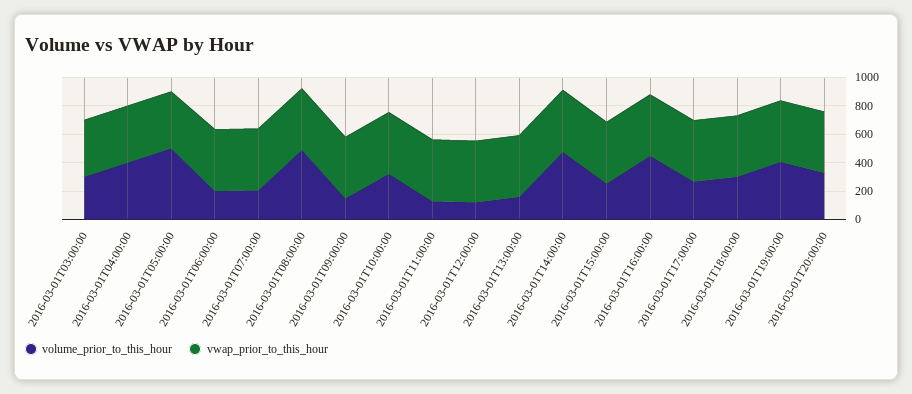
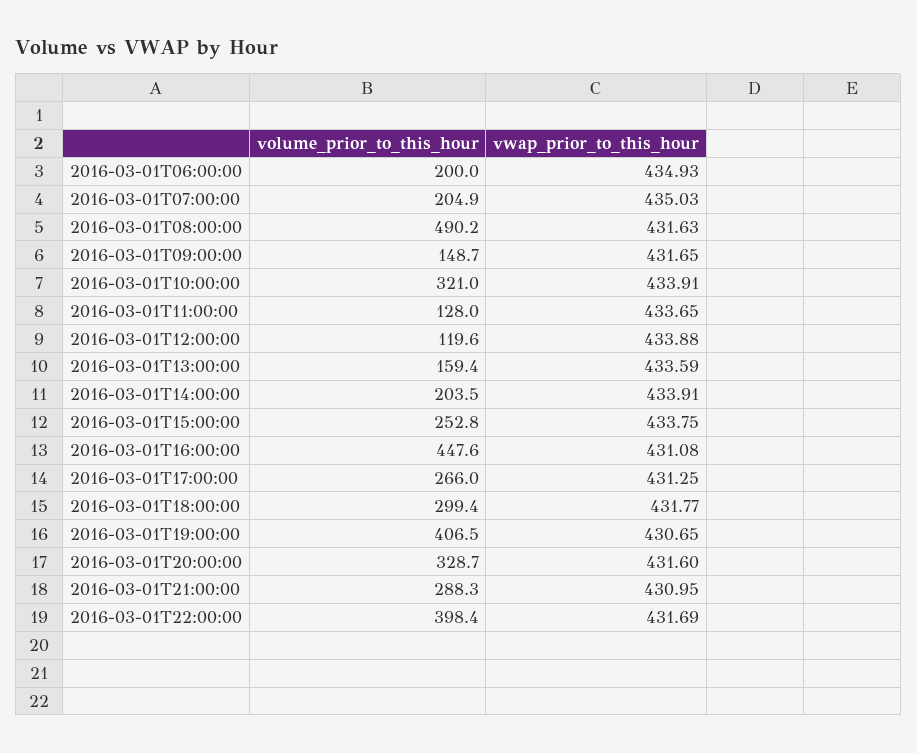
volume_prior_to_this_hour, 2016-03-01T03:00:00: 300 -> none
vwap_prior_to_this_hour, 2016-03-01T03:00:00: 400 -> none
volume_prior_to_this_hour, 2016-03-01T04:00:00: 400 -> none
vwap_prior_to_this_hour, 2016-03-01T04:00:00: 400 -> none
volume_prior_to_this_hour, 2016-03-01T05:00:00: 500 -> none
vwap_prior_to_this_hour, 2016-03-01T05:00:00: 400 -> none
volume_prior_to_this_hour, 2016-03-01T14:00:00: 500 -> 203.5
volume_prior_to_this_hour, 2016-03-01T21:00:00: none -> 288.3
vwap_prior_to_this_hour, 2016-03-01T21:00:00: none -> 430.95
volume_prior_to_this_hour, 2016-03-01T22:00:00: none -> 398.4
vwap_prior_to_this_hour, 2016-03-01T22:00:00: none -> 431.69

